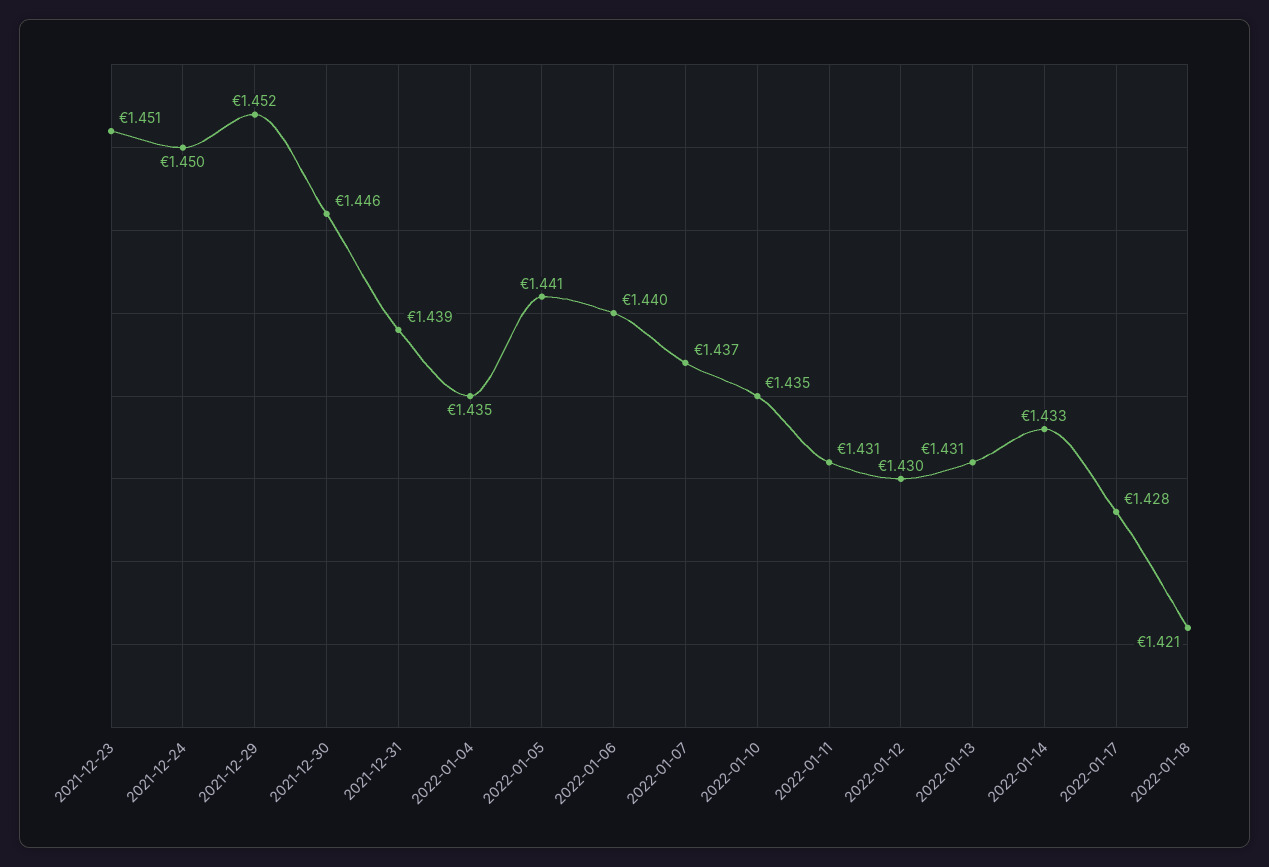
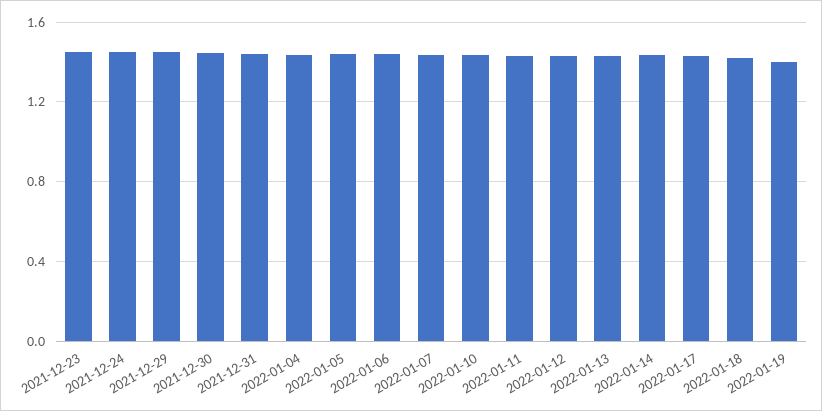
2022-01-19: none -> 1.4

